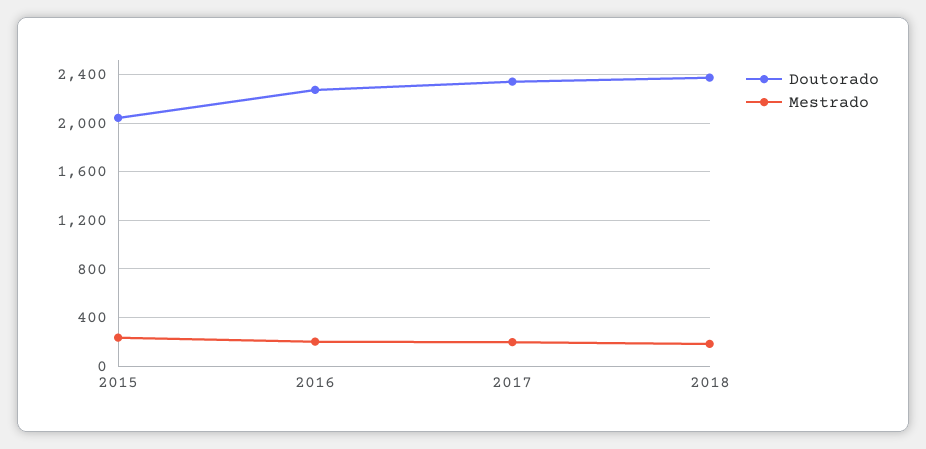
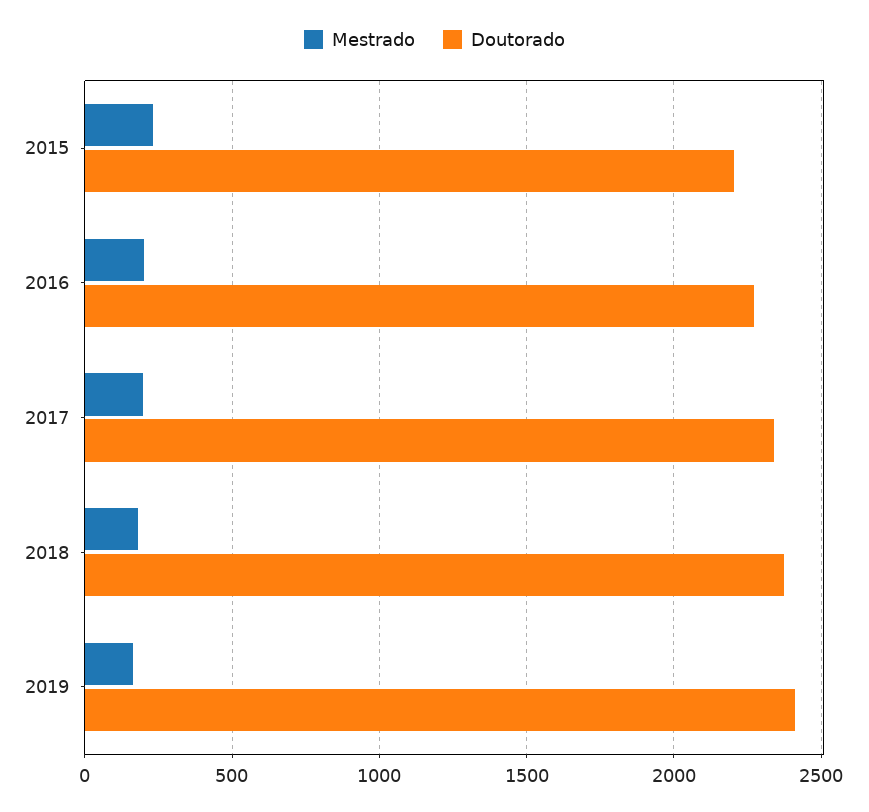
Doutorado, 2015: 2050 -> 2200
Mestrado, 2019: none -> 150
Doutorado, 2019: none -> 2400

